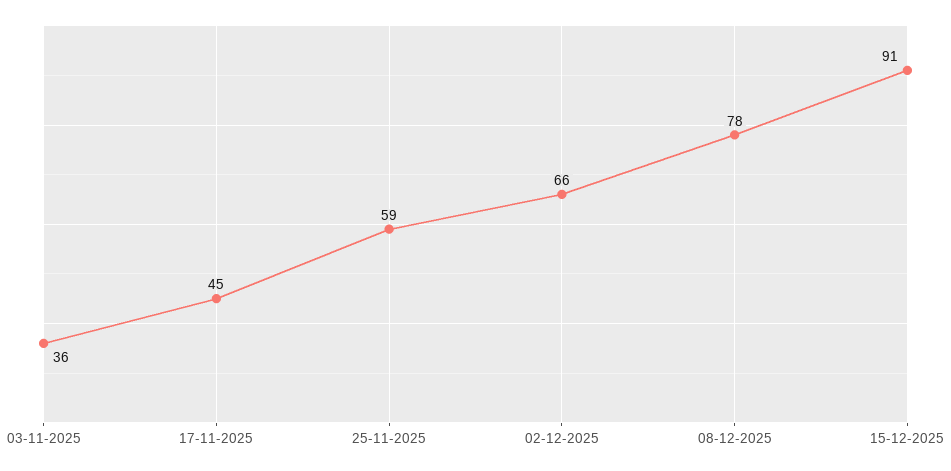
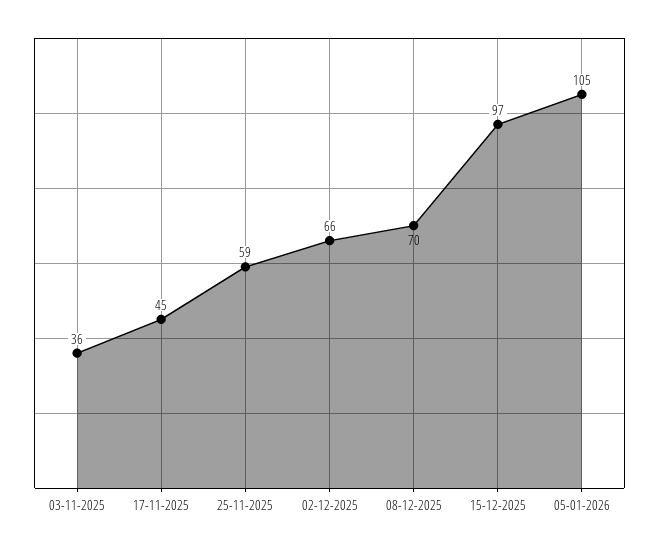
08-12-2025: 78 -> 70
15-12-2025: 91 -> 97
05-01-2026: none -> 105

